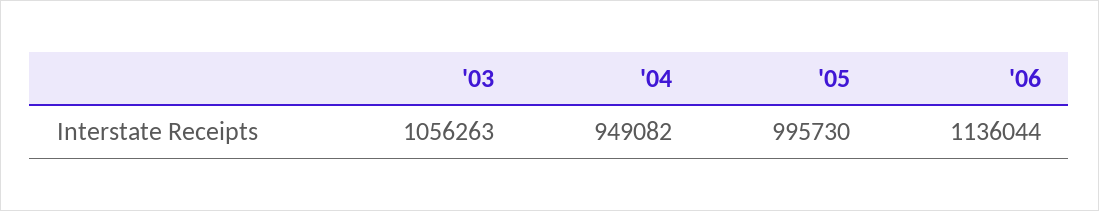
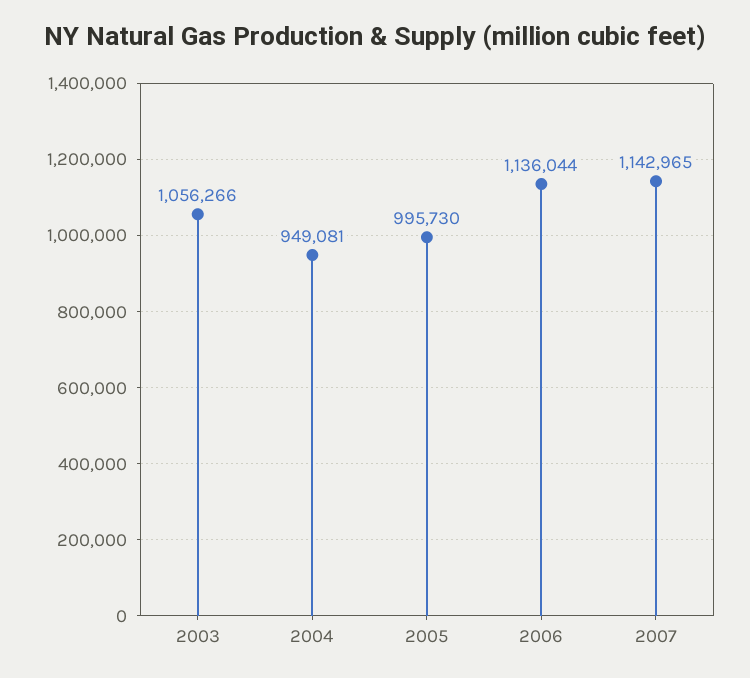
'03: 1056263 -> 1056266
'04: 949082 -> 949081
2007: none -> 1142965

